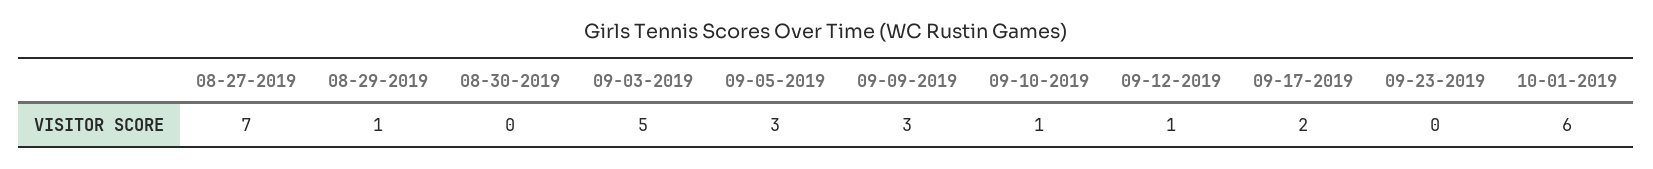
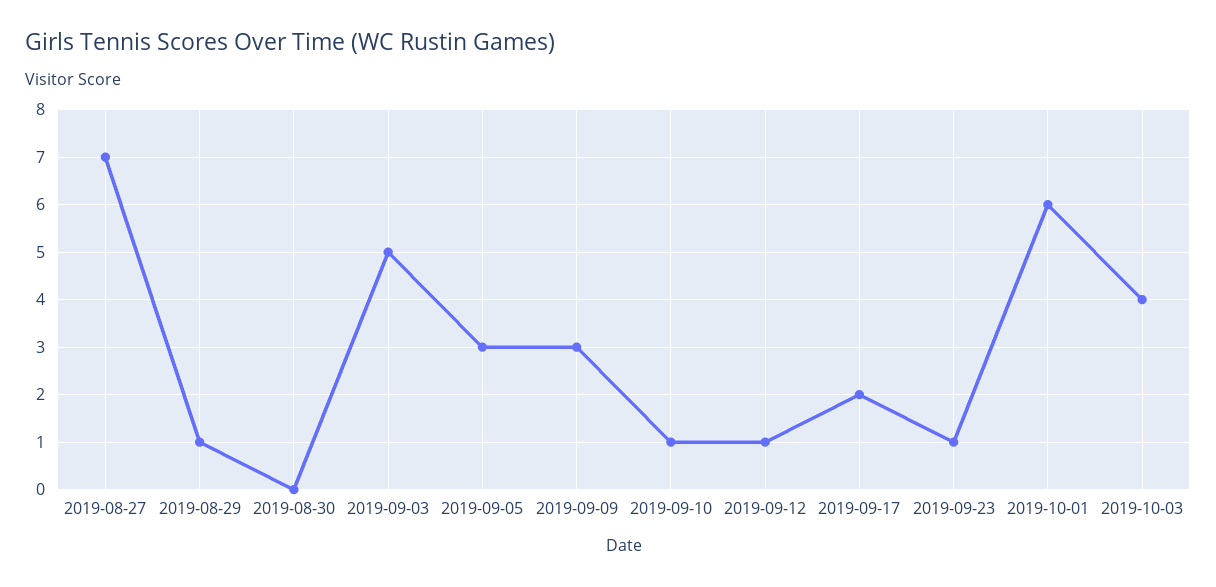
09-23-2019: 0 -> 1
2019-10-03: none -> 4

